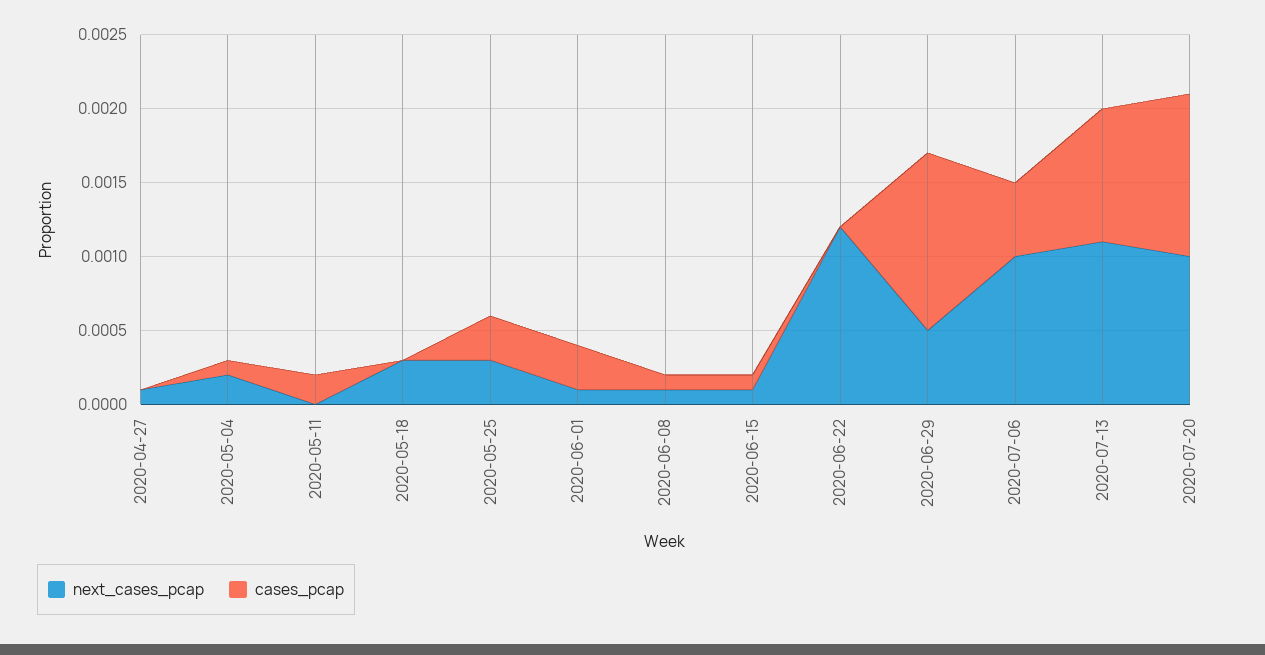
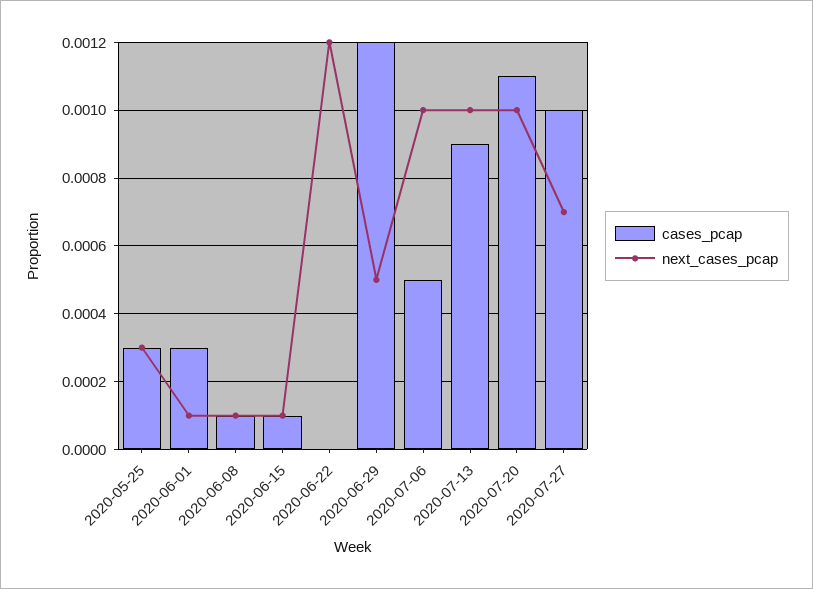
next_cases_pcap, 2020-04-27: 0.0001 -> none
cases_pcap, 2020-04-27: 0 -> none
next_cases_pcap, 2020-05-04: 0.0002 -> none
cases_pcap, 2020-05-04: 0.0001 -> none
next_cases_pcap, 2020-05-11: 0 -> none
cases_pcap, 2020-05-11: 0.0002 -> none
next_cases_pcap, 2020-05-18: 0.0003 -> none
cases_pcap, 2020-05-18: 0 -> none
next_cases_pcap, 2020-07-13: 0.0011 -> 0.001
cases_pcap, 2020-07-27: none -> 0.001
next_cases_pcap, 2020-07-27: none -> 0.0007

